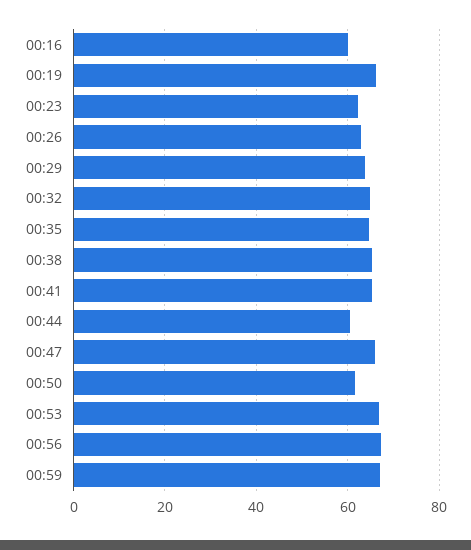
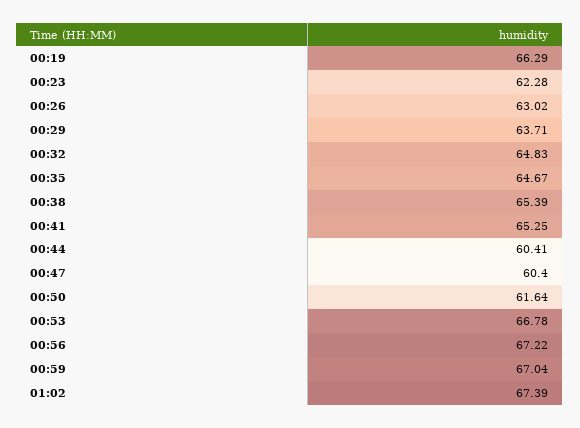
00:16: 60 -> none
00:47: 66 -> 60.4
01:02: none -> 67.39

